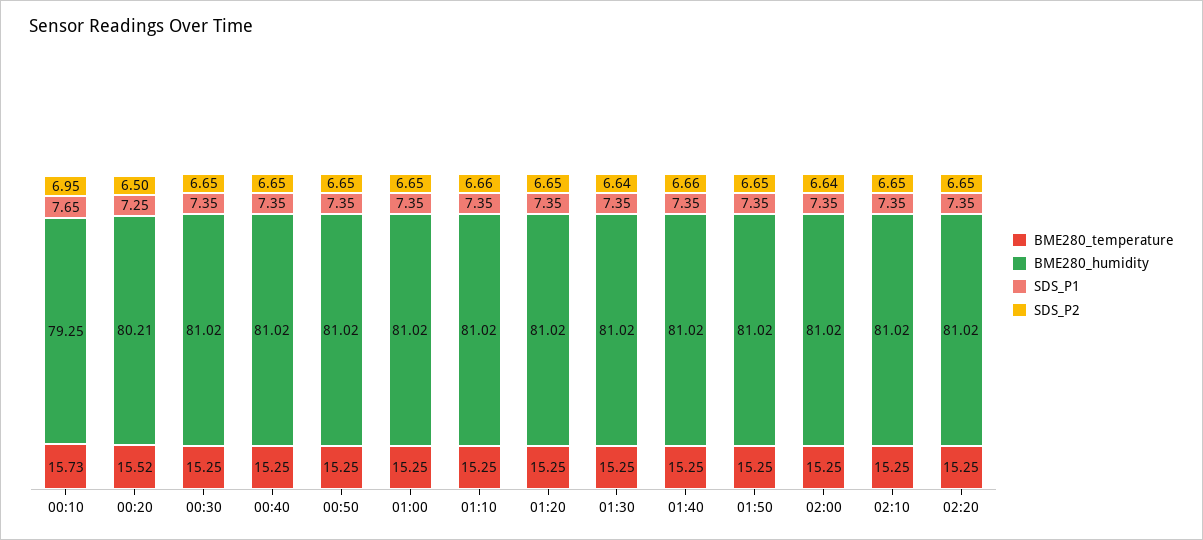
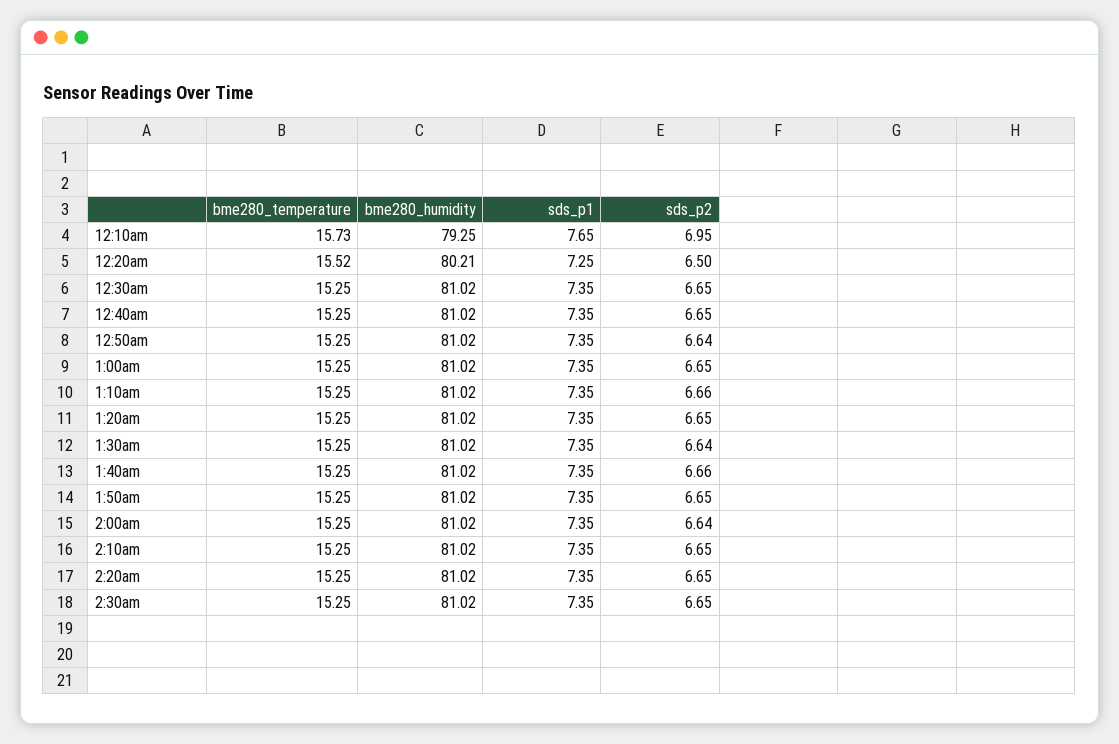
SDS_P2, 00:50: 6.65 -> 6.64
BME280_temperature, 2:30am: none -> 15.25
BME280_humidity, 2:30am: none -> 81.02
SDS_P1, 2:30am: none -> 7.35
SDS_P2, 2:30am: none -> 6.65

